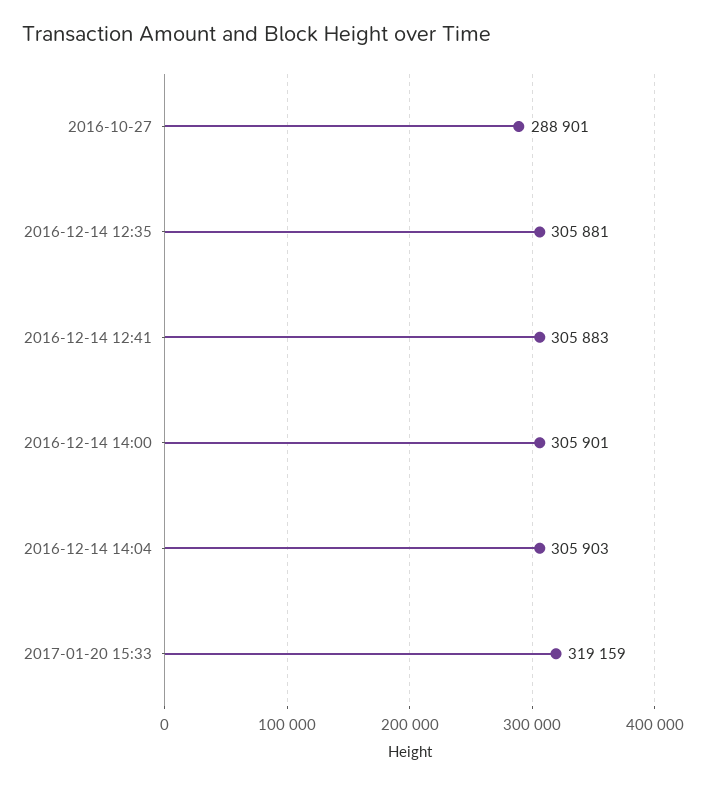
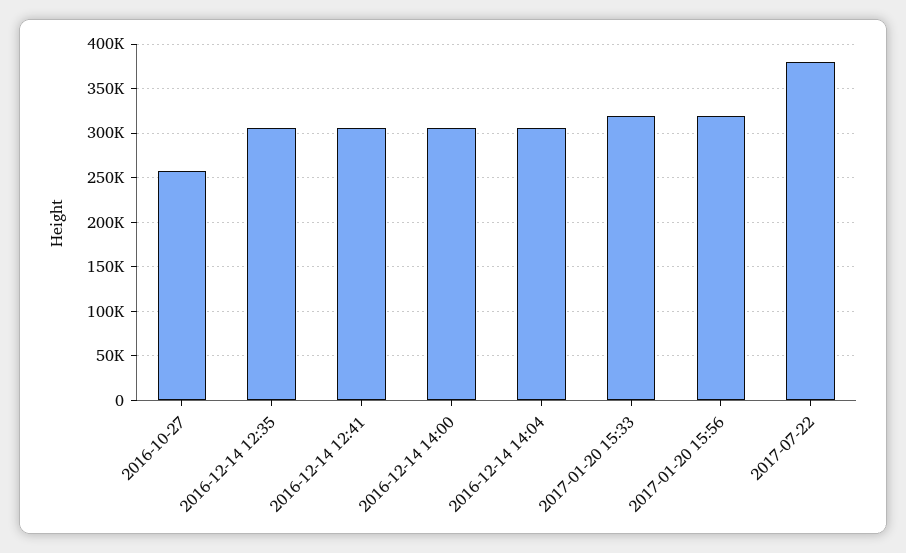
2016-10-27: 288901 -> 260000
2017-01-20 15:56: none -> 320000
2017-07-22: none -> 380000

